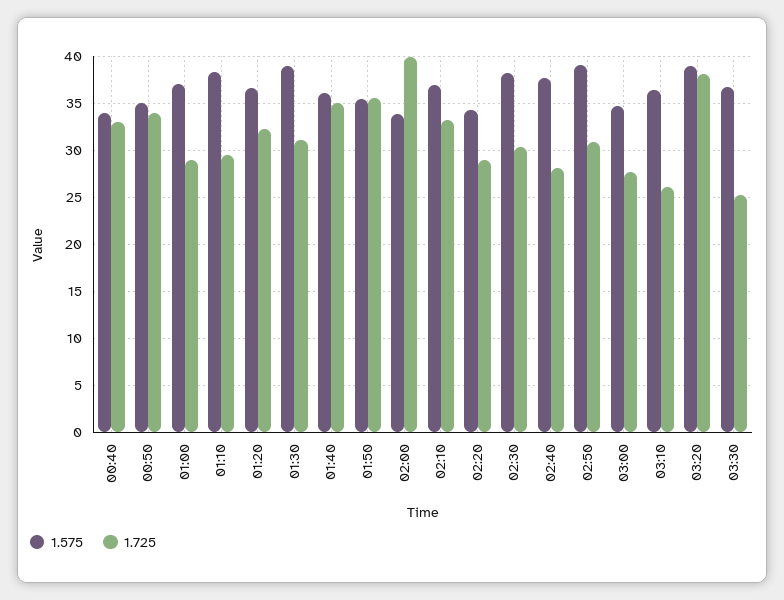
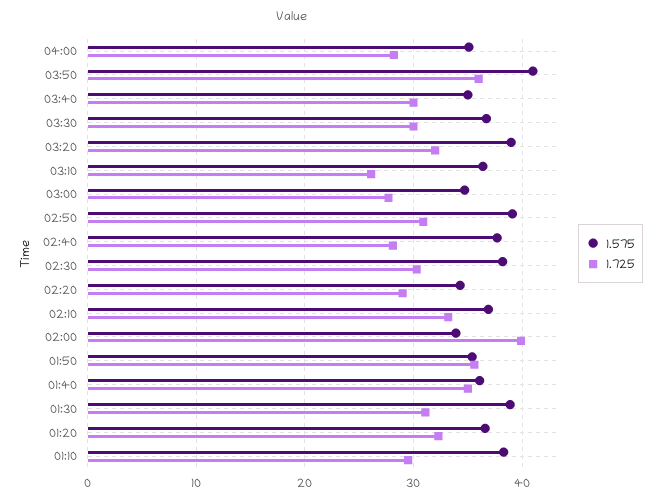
1.575, 00:40: 34 -> none
1.725, 00:40: 33 -> none
1.575, 00:50: 35 -> none
1.725, 00:50: 34 -> none
1.575, 01:00: 37 -> none
1.725, 01:00: 29 -> none
1.725, 03:20: 38 -> 32
1.725, 03:30: 25 -> 30
1.575, 04:00: none -> 35
1.725, 04:00: none -> 28
1.575, 03:50: none -> 41
1.725, 03:50: none -> 36
1.575, 03:40: none -> 35
1.725, 03:40: none -> 30

